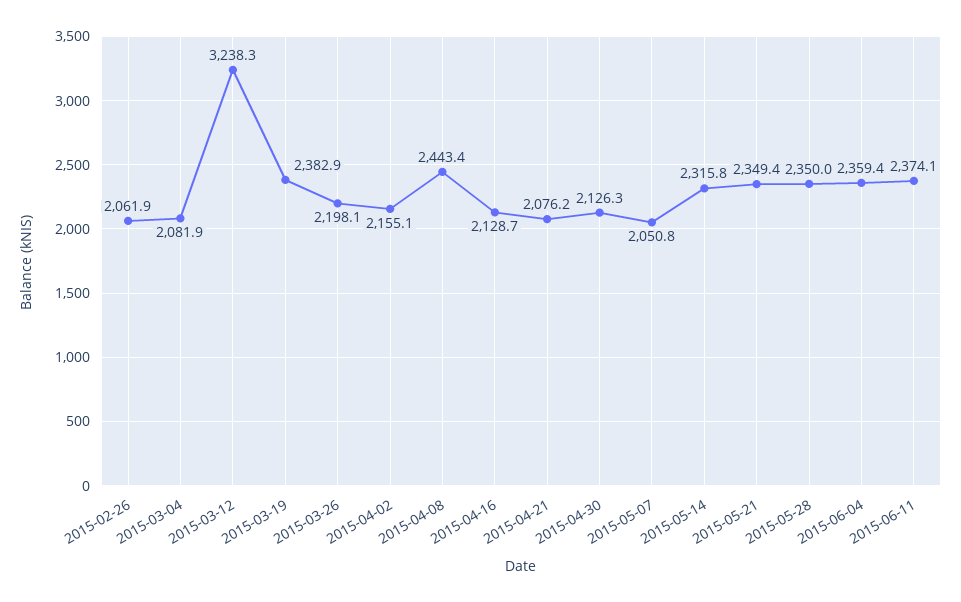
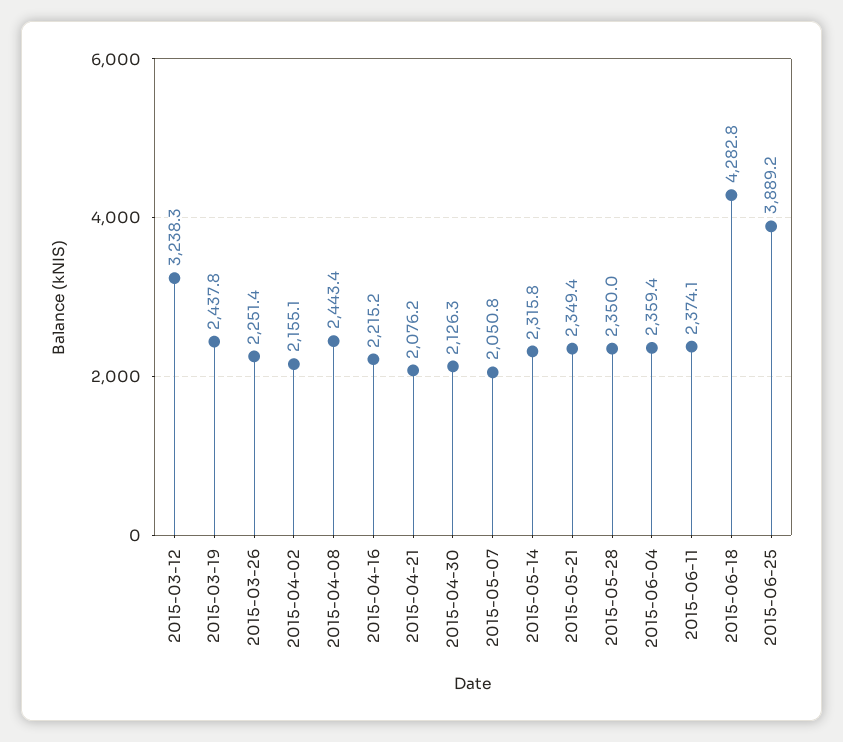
2015-02-26: 2061.9 -> none
2015-03-04: 2081.9 -> none
2015-03-19: 2382.9 -> 2437.8
2015-03-26: 2198.1 -> 2251.4
2015-04-16: 2128.7 -> 2215.2
2015-06-18: none -> 4282.8
2015-06-25: none -> 3889.2

